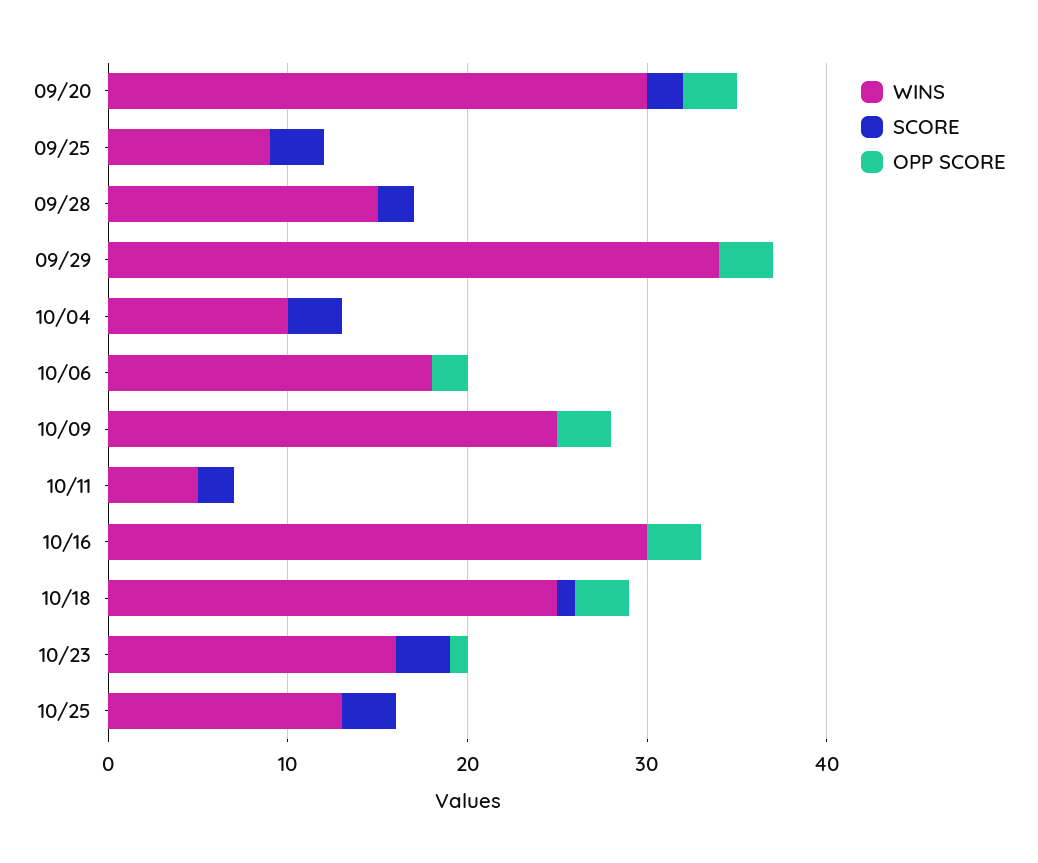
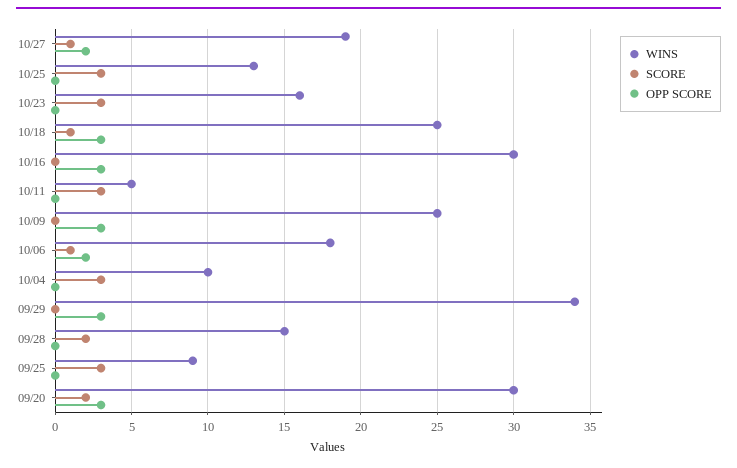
SCORE, 10/06: 0 -> 1
SCORE, 10/11: 2 -> 3
OPP SCORE, 10/23: 1 -> 0
WINS, 10/27: none -> 19
SCORE, 10/27: none -> 1
OPP SCORE, 10/27: none -> 2

